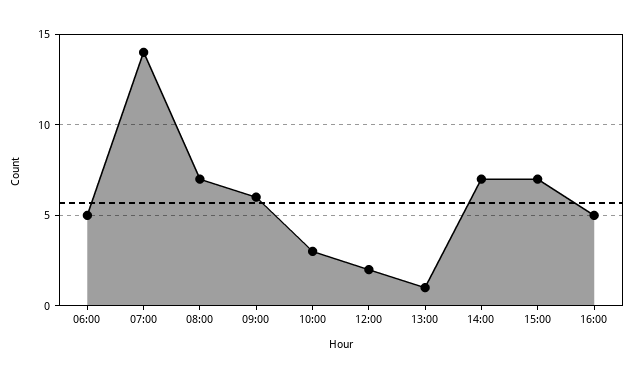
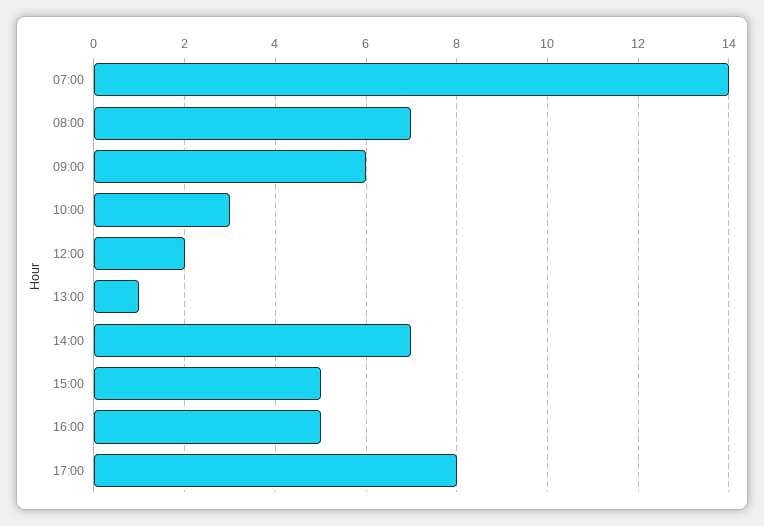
06:00: 5 -> none
15:00: 7 -> 5
17:00: none -> 8

